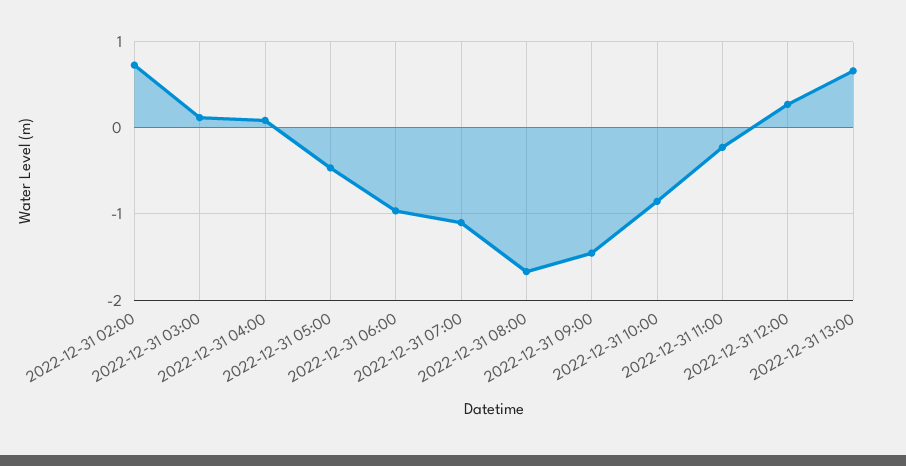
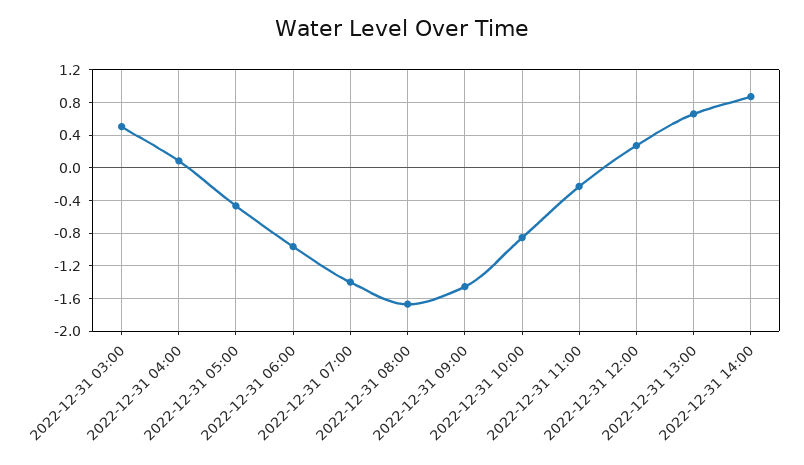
2022-12-31 02:00: 0.7 -> none
2022-12-31 03:00: 0.1 -> 0.5
2022-12-31 07:00: -1.1 -> -1.4
2022-12-31 14:00: none -> 0.9

